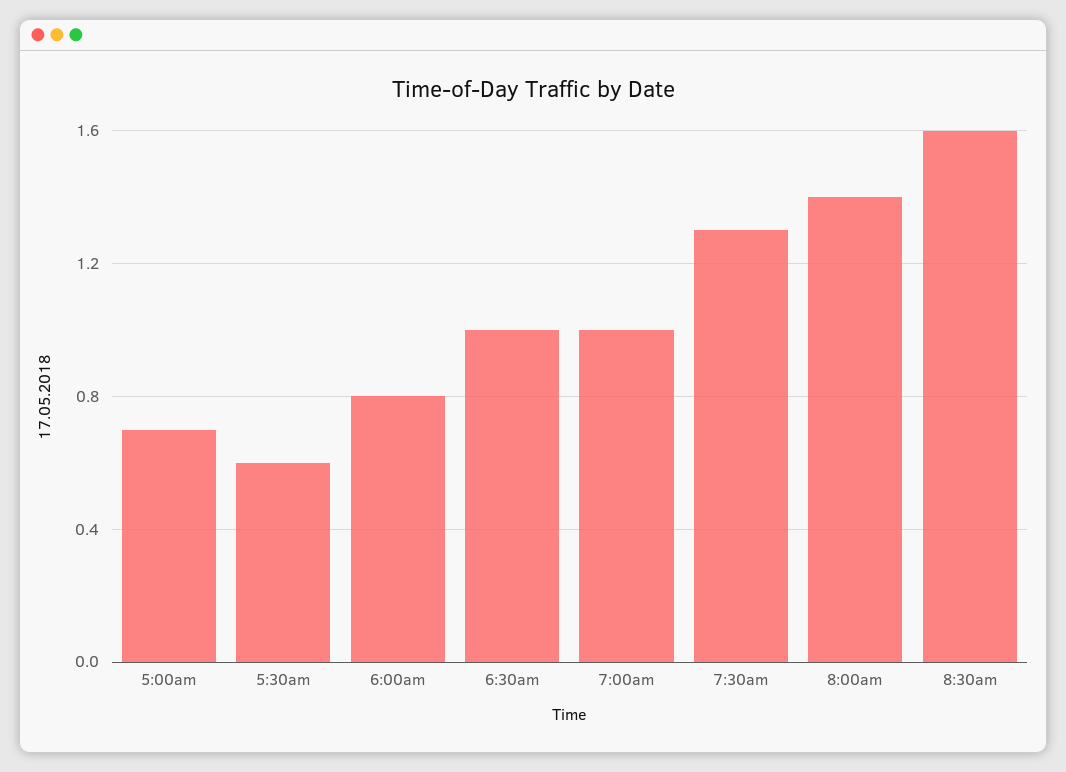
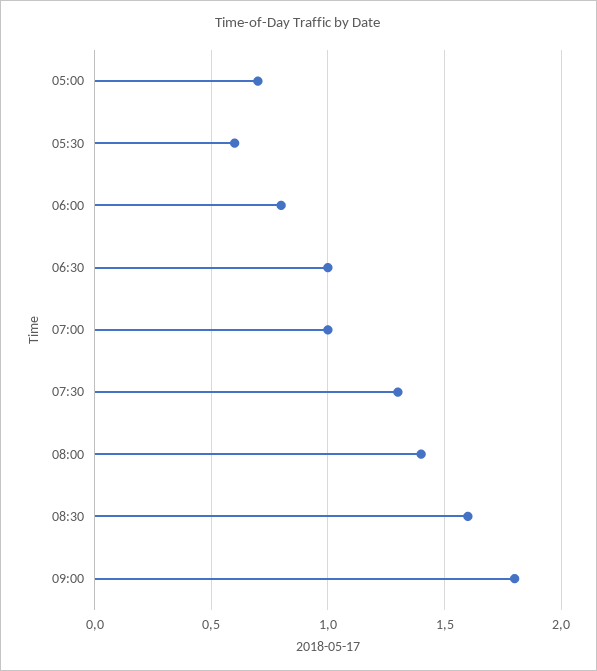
09:00: none -> 1.8

